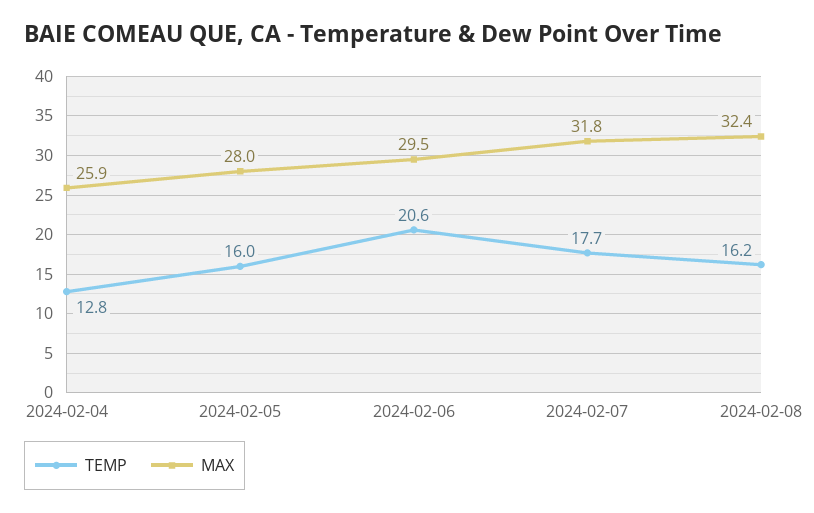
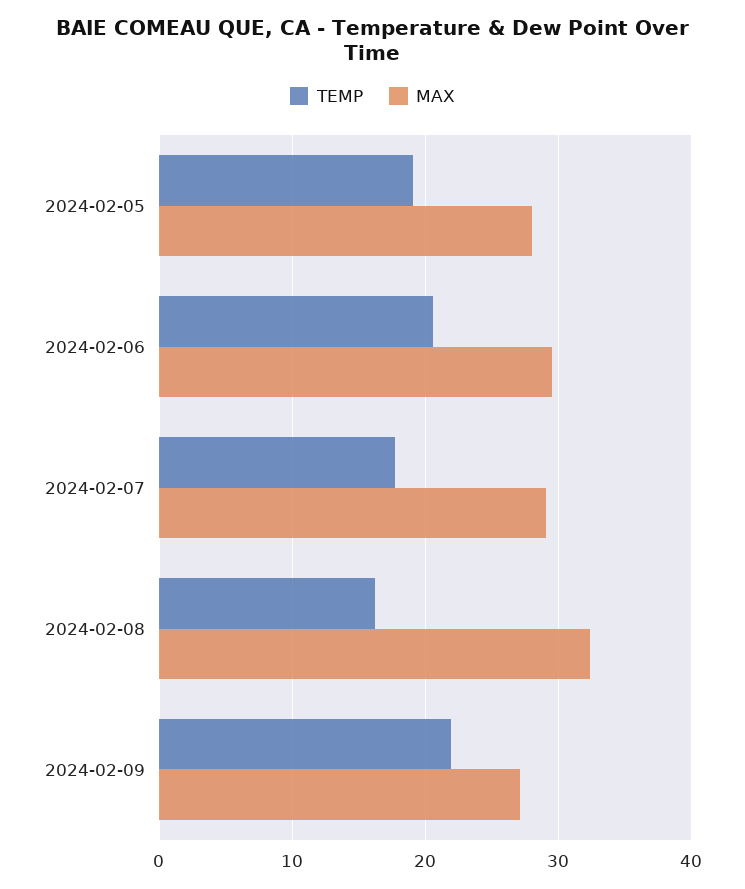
TEMP, 2024-02-04: 12.8 -> none
MAX, 2024-02-04: 25.9 -> none
TEMP, 2024-02-05: 16 -> 19
MAX, 2024-02-07: 31.8 -> 29
TEMP, 2024-02-09: none -> 22
MAX, 2024-02-09: none -> 27

